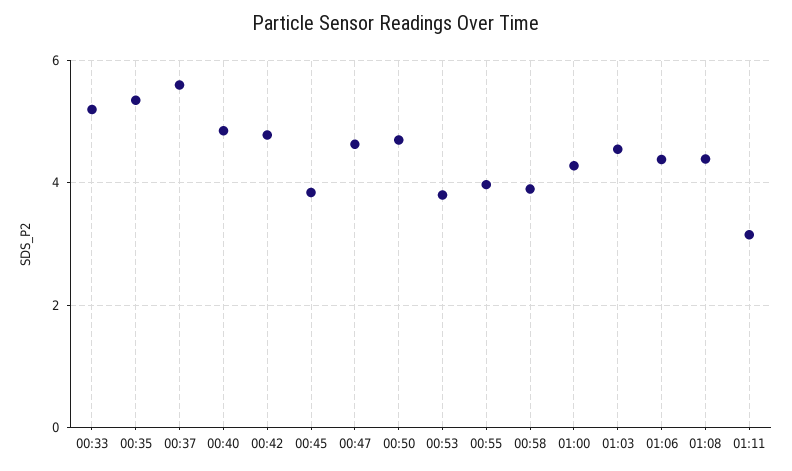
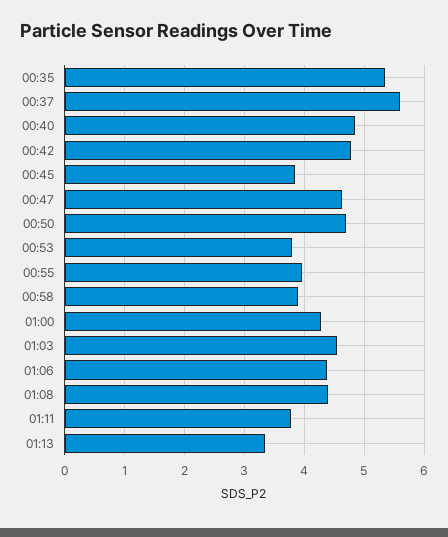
00:33: 5.2 -> none
01:11: 3.2 -> 3.8
01:13: none -> 3.4

